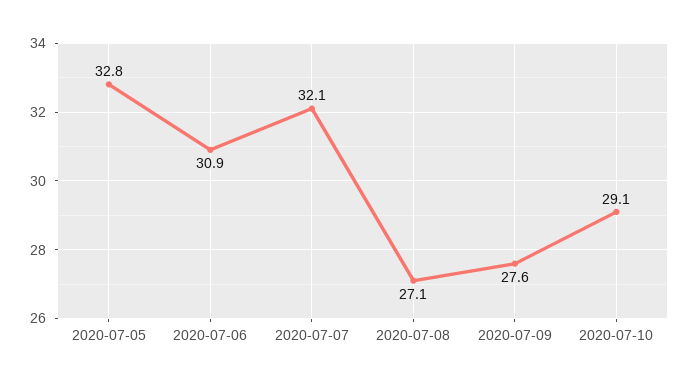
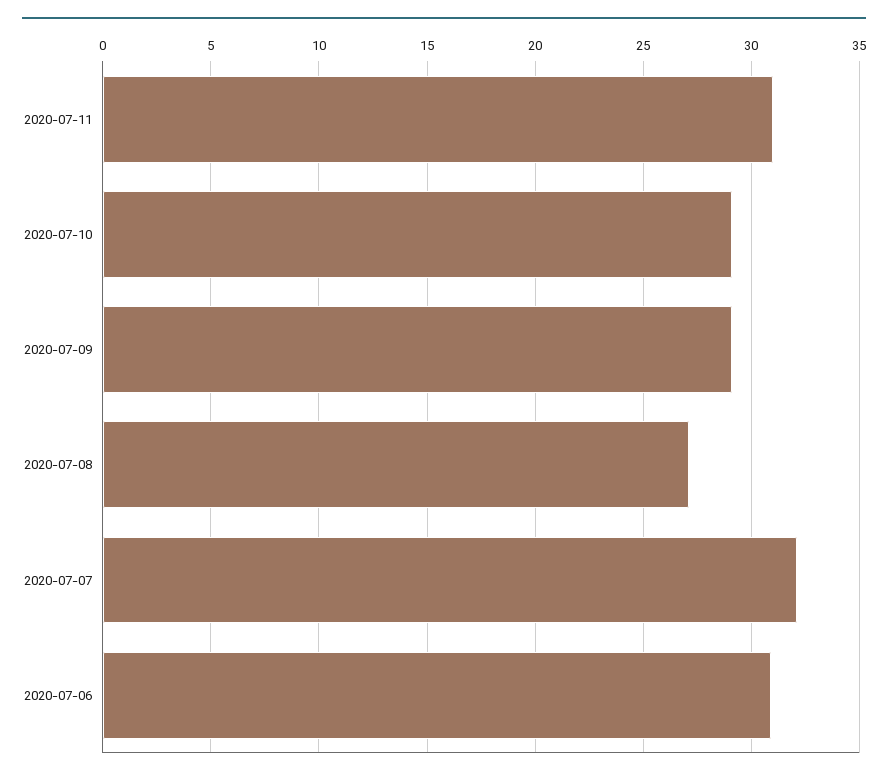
2020-07-05: 32.8 -> none
2020-07-09: 27.6 -> 29
2020-07-11: none -> 31

